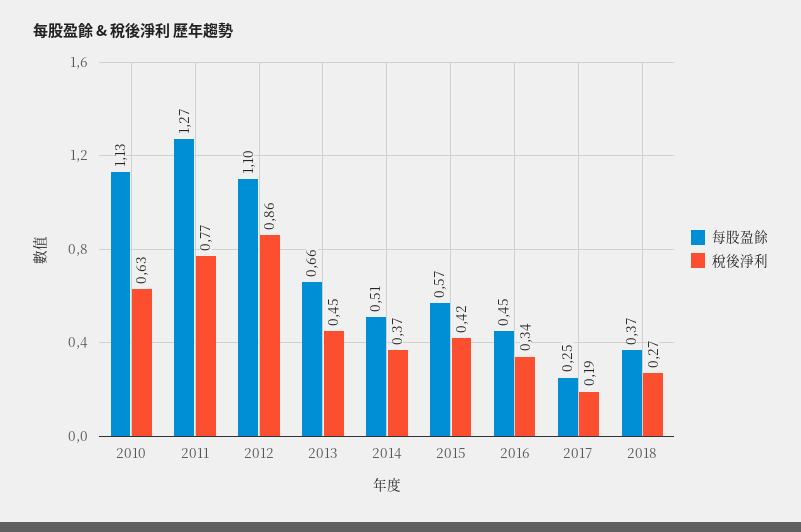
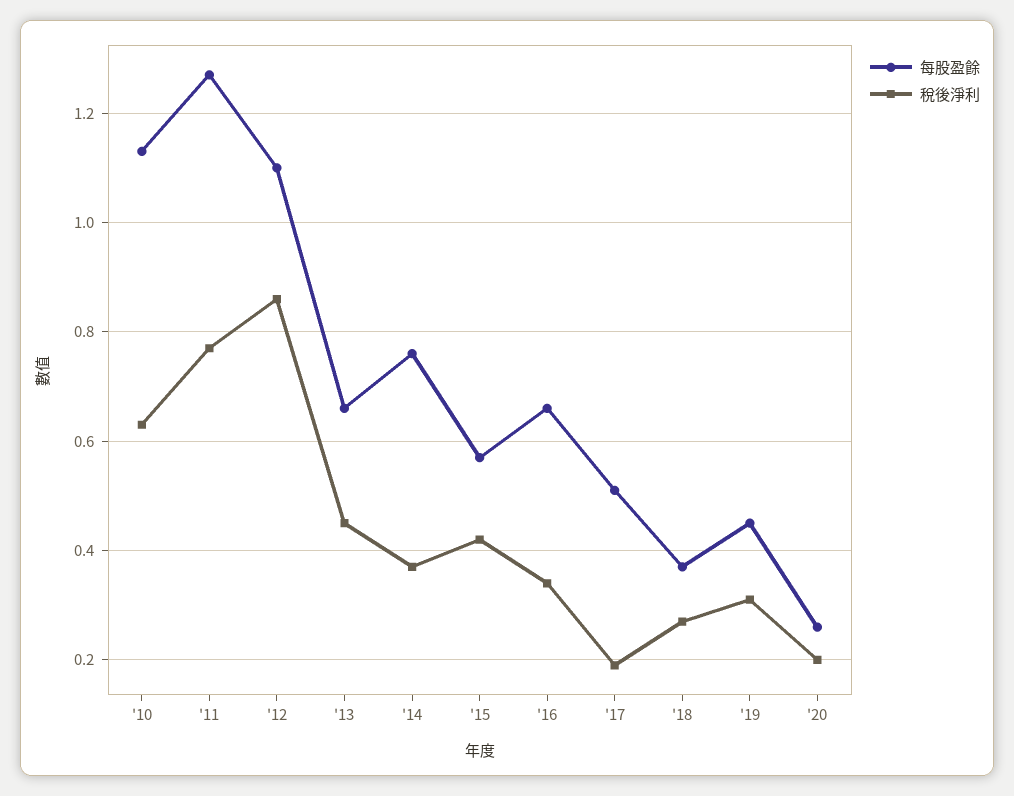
每股盈餘, 2014: 0.51 -> 0.75
每股盈餘, 2016: 0.45 -> 0.65
每股盈餘, 2017: 0.25 -> 0.5
每股盈餘, '19: none -> 0.45
稅後淨利, '19: none -> 0.3
每股盈餘, '20: none -> 0.25
稅後淨利, '20: none -> 0.2

